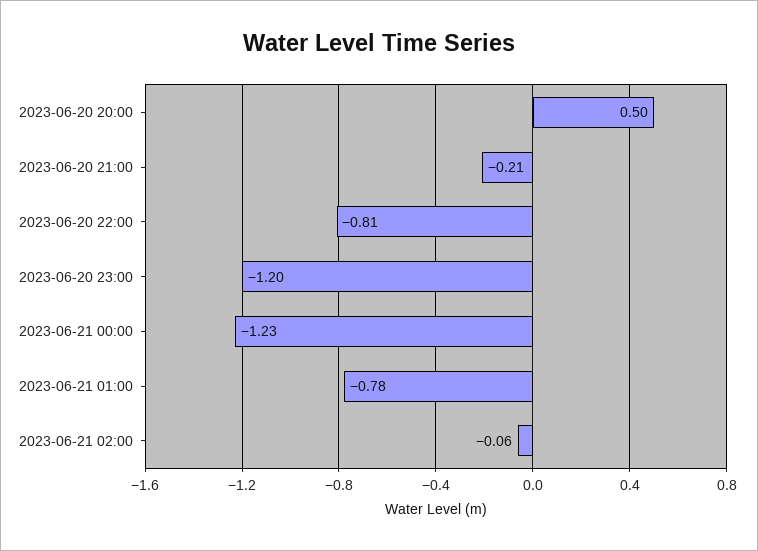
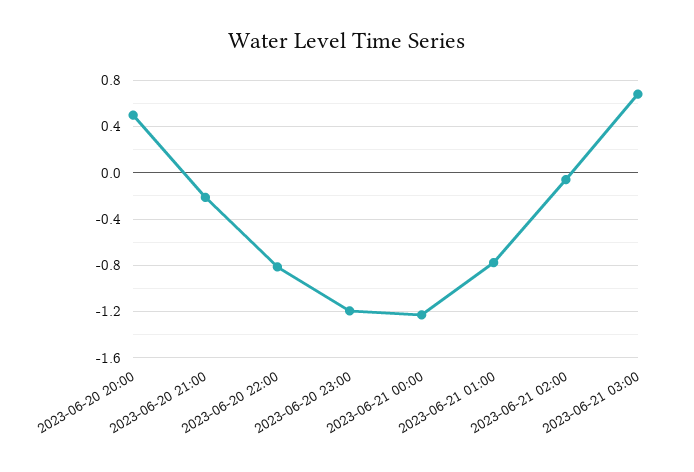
2023-06-21 03:00: none -> 0.7

